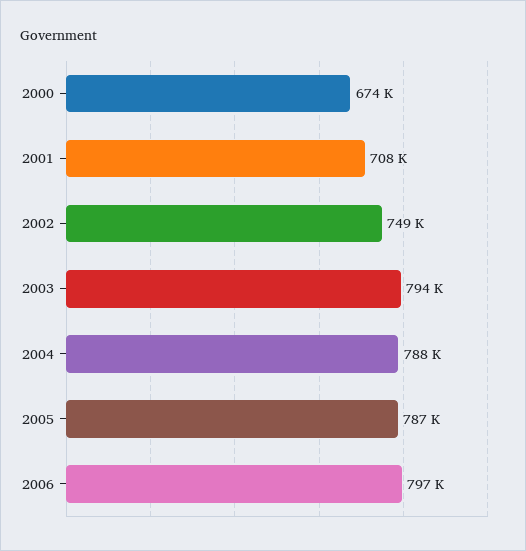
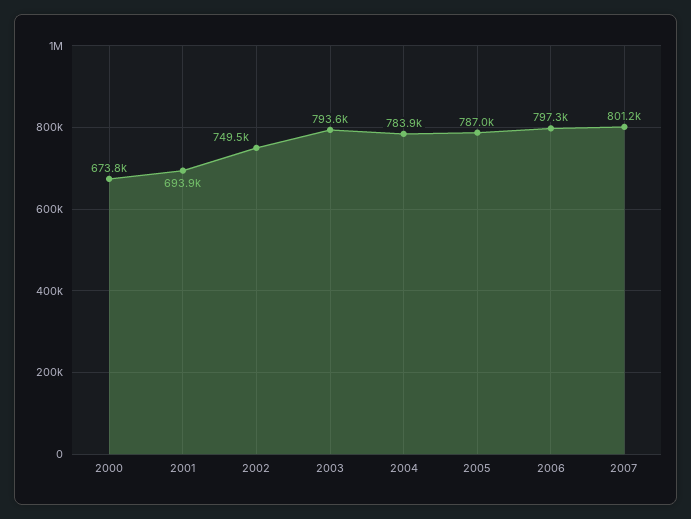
2001: 708000 -> 693900
2004: 788000 -> 783900
2007: none -> 801200

